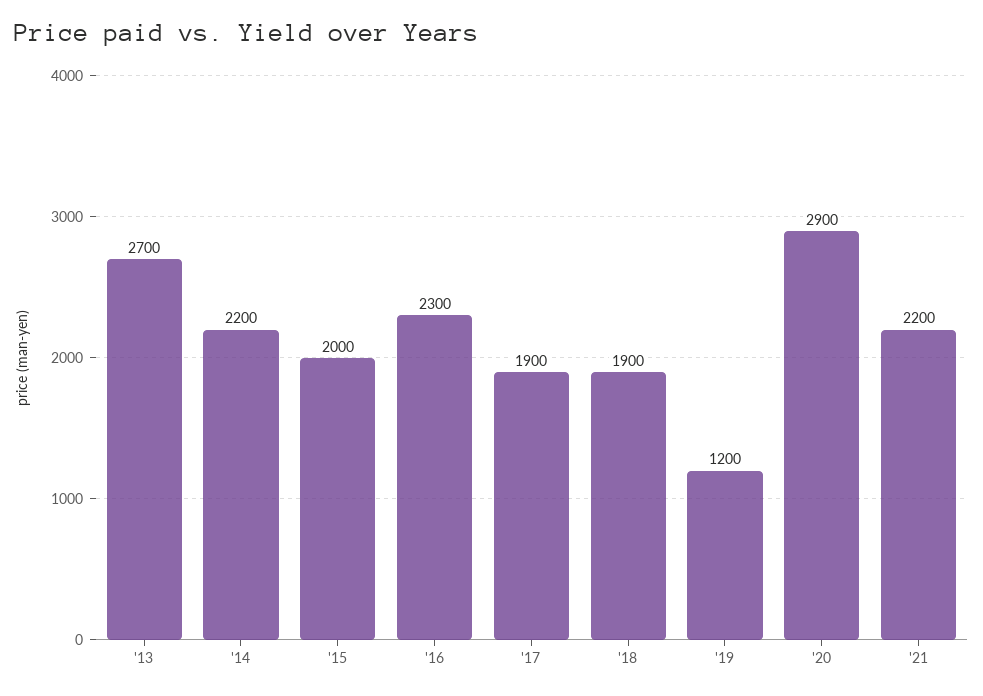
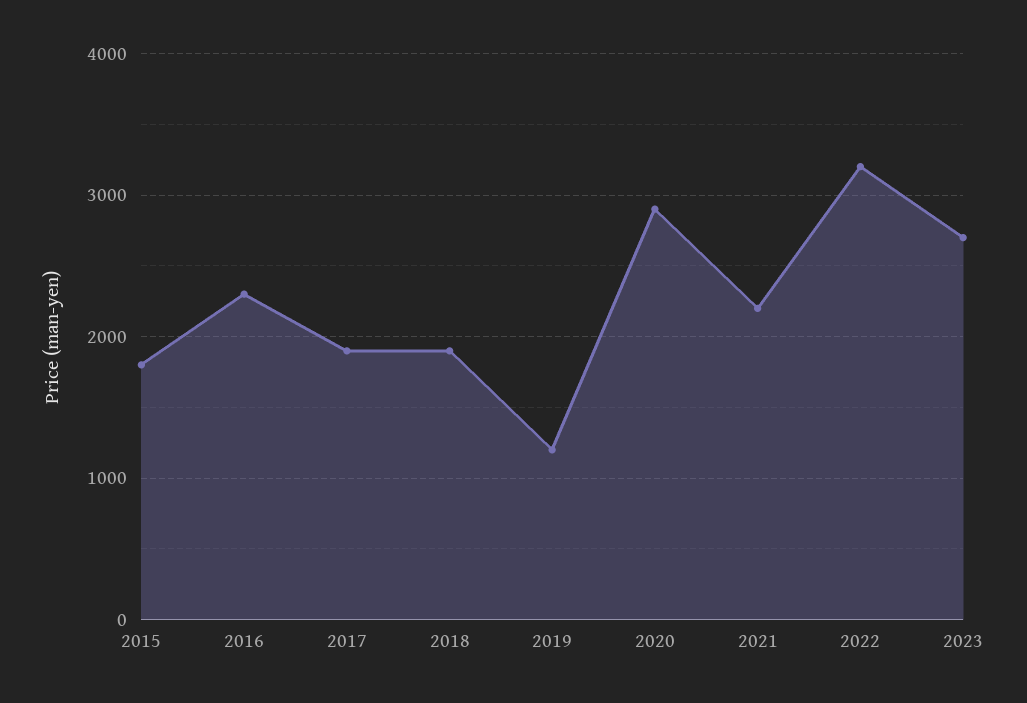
'13: 2700 -> none
'14: 2200 -> none
'15: 2000 -> 1800
2022: none -> 3200
2023: none -> 2700

